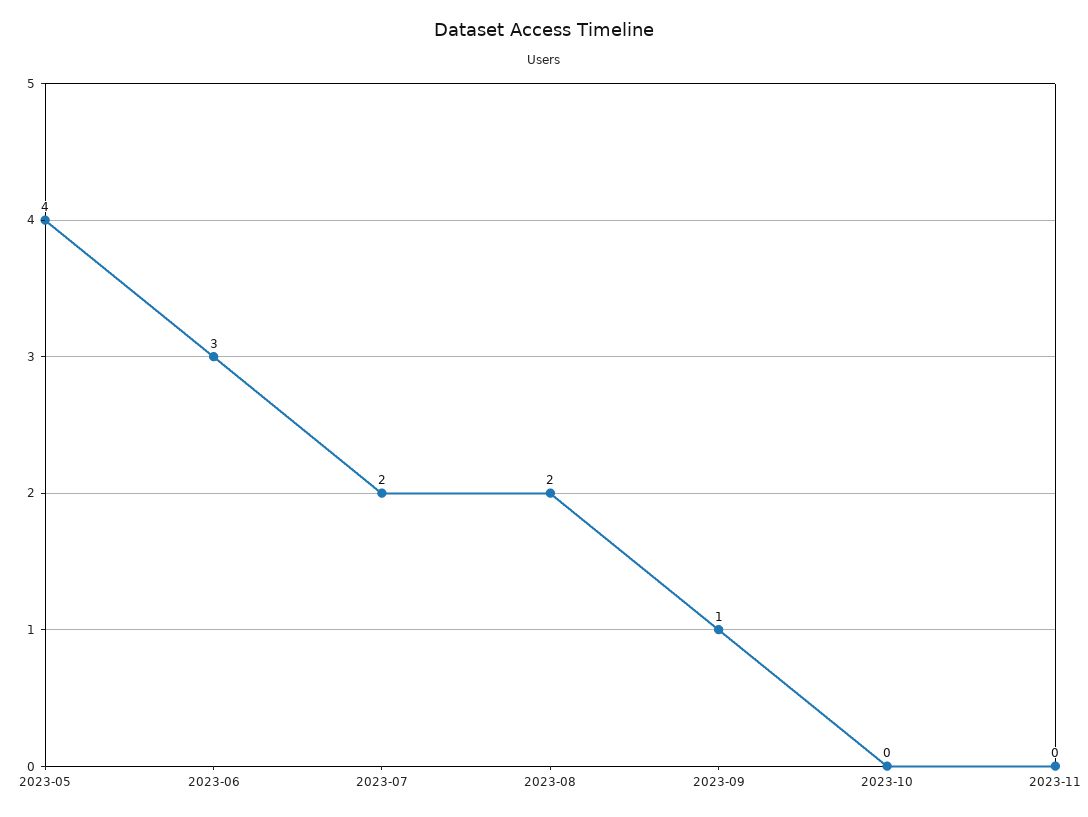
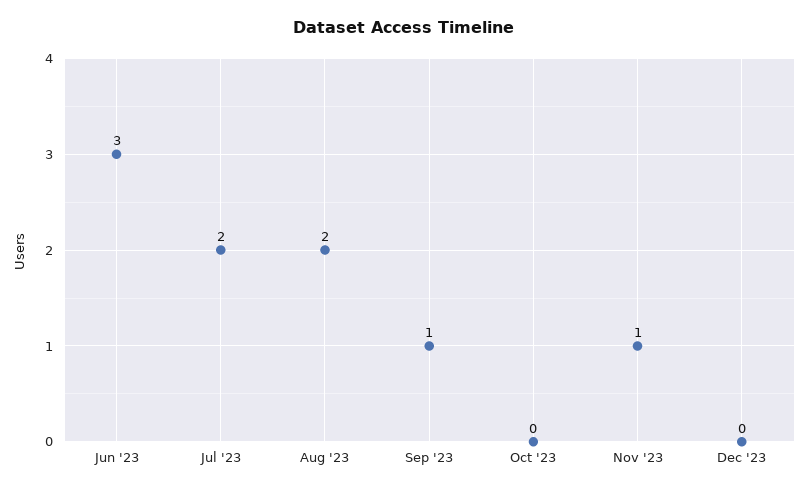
2023-05: 4 -> none
2023-11: 0 -> 1
Dec '23: none -> 0

